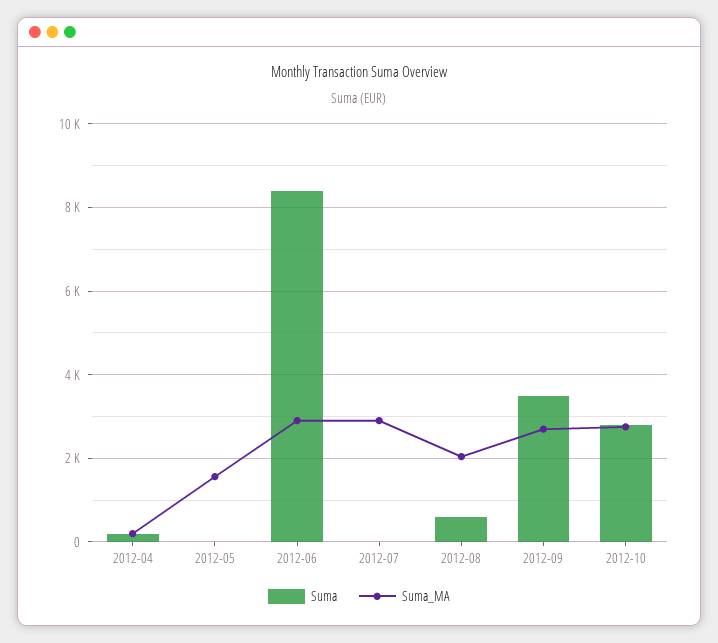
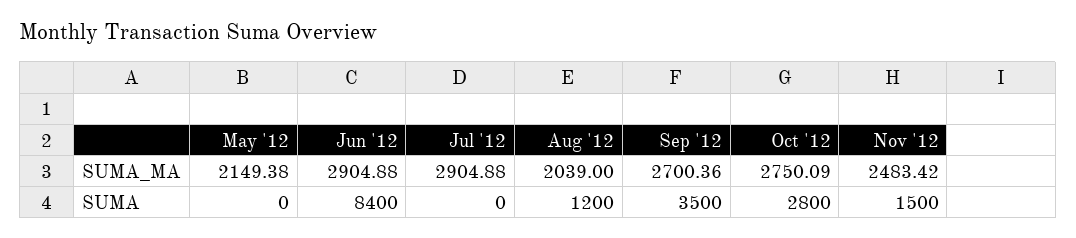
Suma, 2012-04: 200 -> none
Suma_MA, 2012-04: 200 -> none
Suma_MA, 2012-05: 1600 -> 2149.38
Suma, 2012-08: 600 -> 1200
Suma_MA, Nov '12: none -> 2483.42
Suma, Nov '12: none -> 1500

